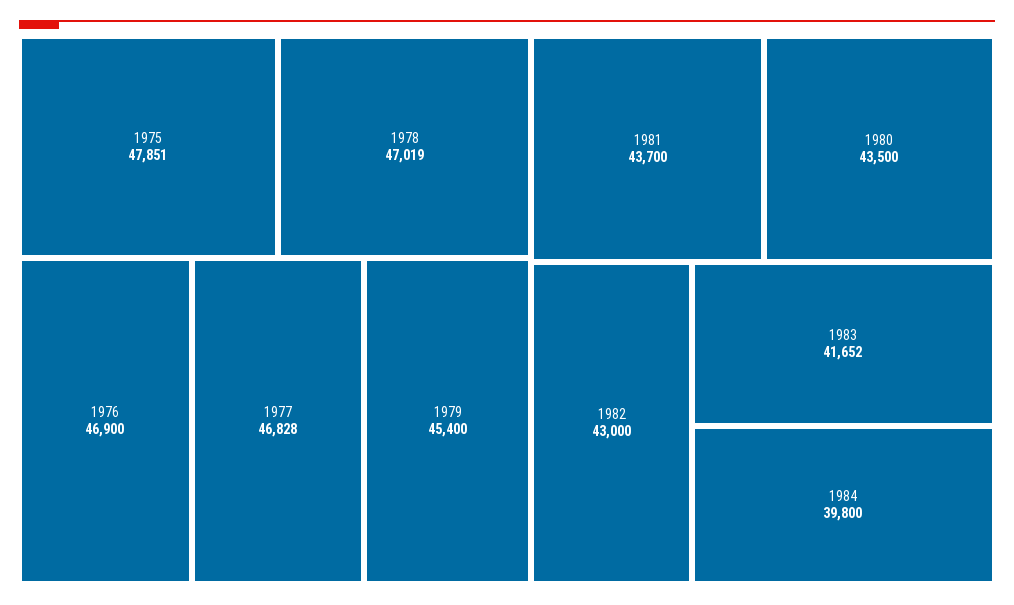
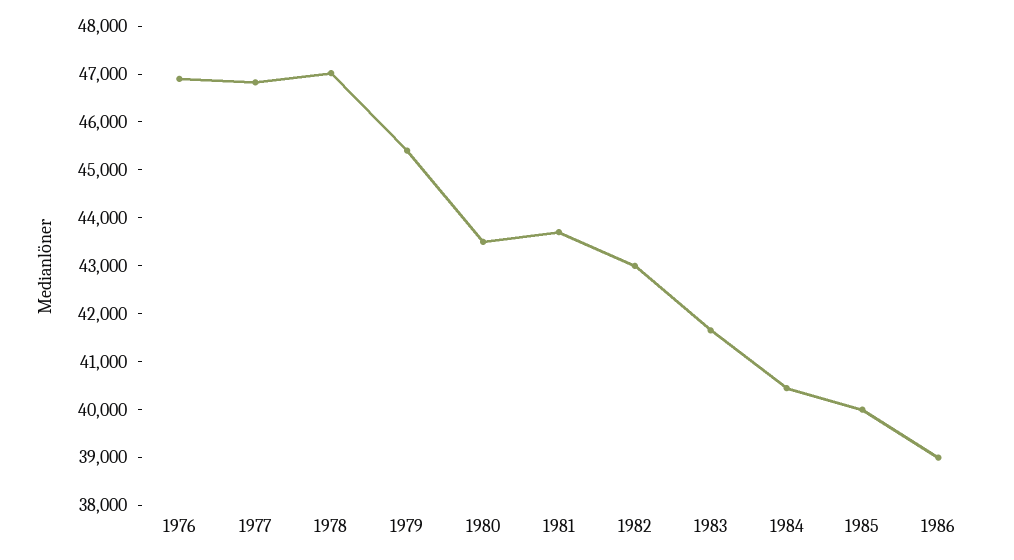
1975: 47851 -> none
1984: 39800 -> 40400
1985: none -> 40000
1986: none -> 39000

